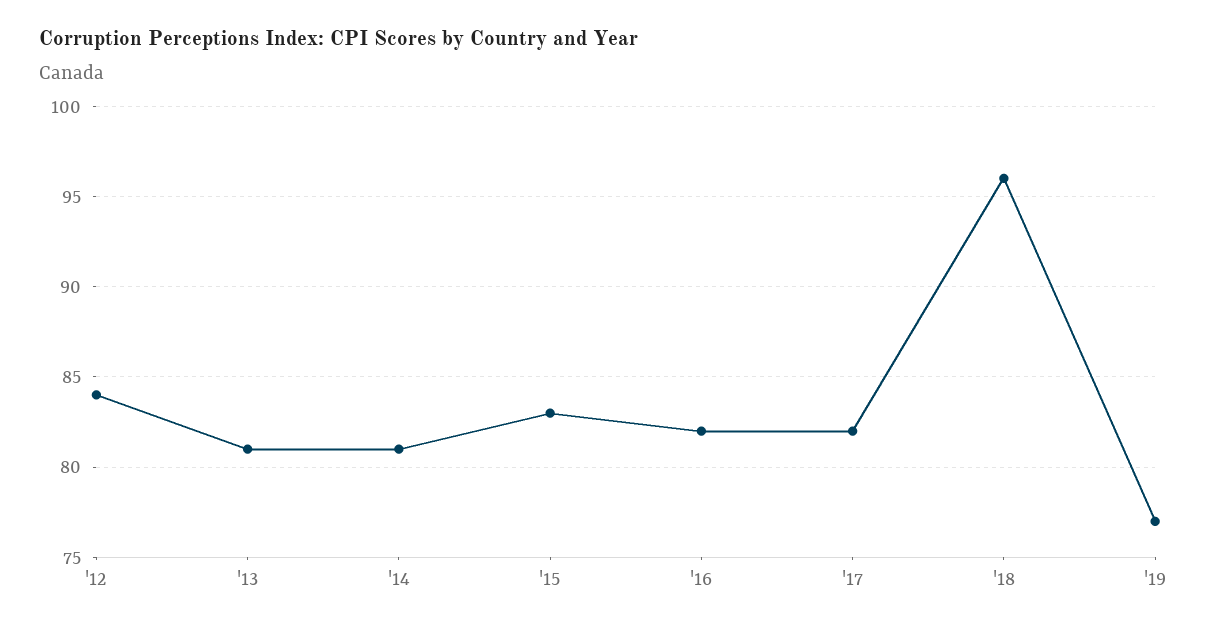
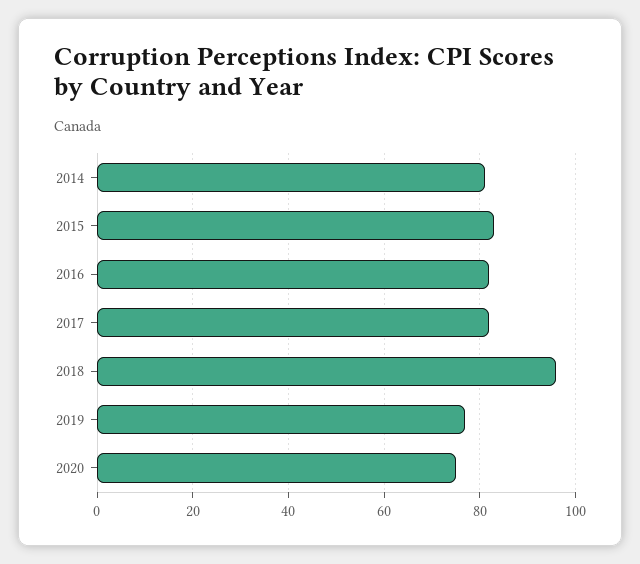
'12: 84 -> none
'13: 81 -> none
2020: none -> 75

